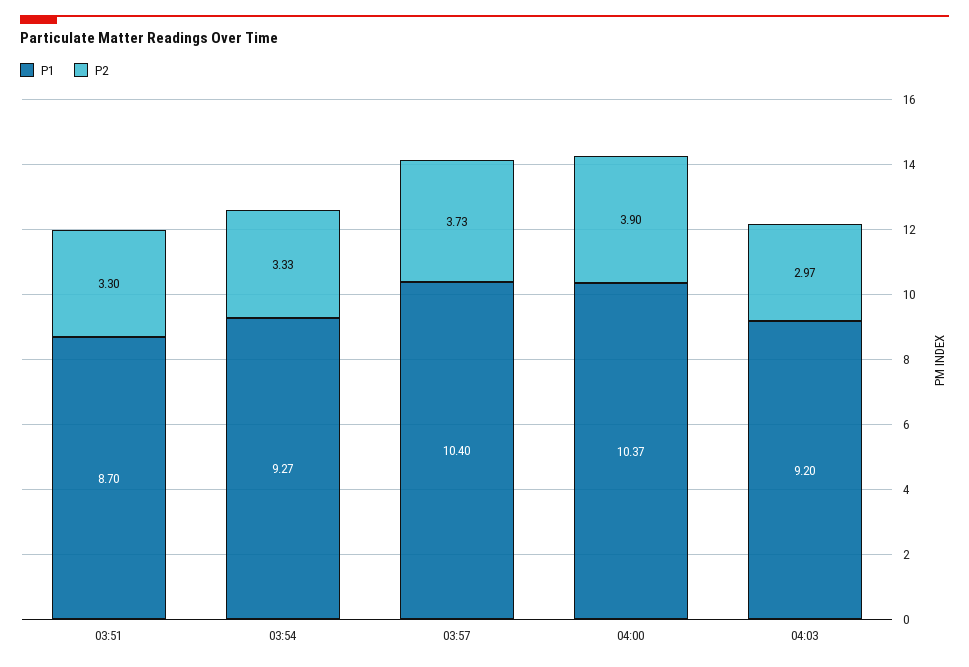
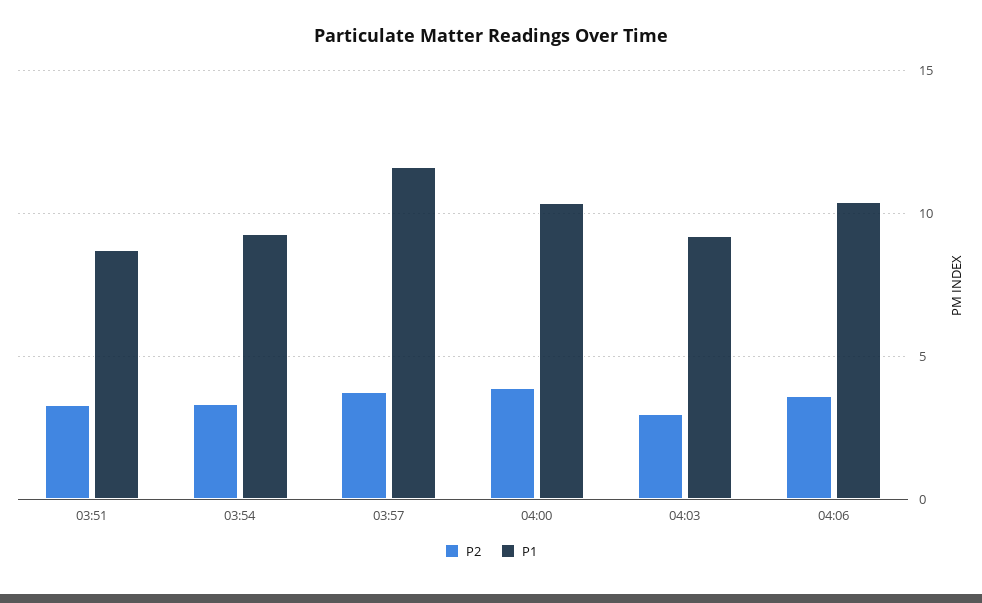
P1, 03:57: 10.4 -> 11.5
P2, 04:06: none -> 3.5
P1, 04:06: none -> 10.5

